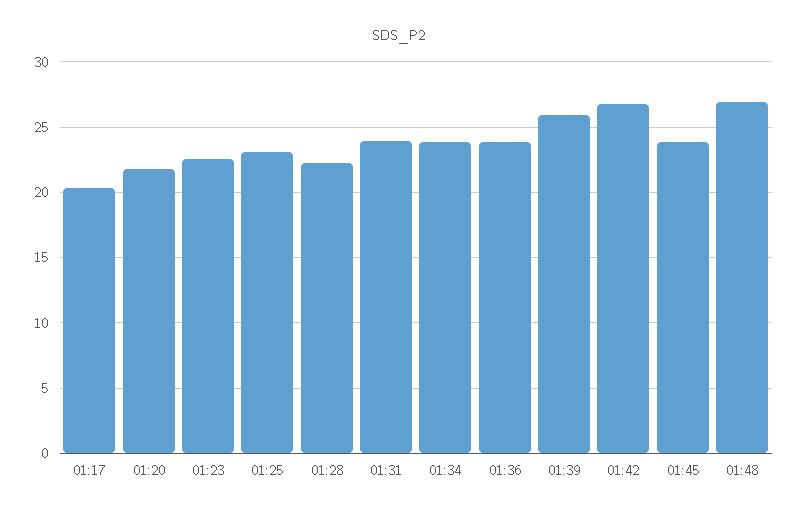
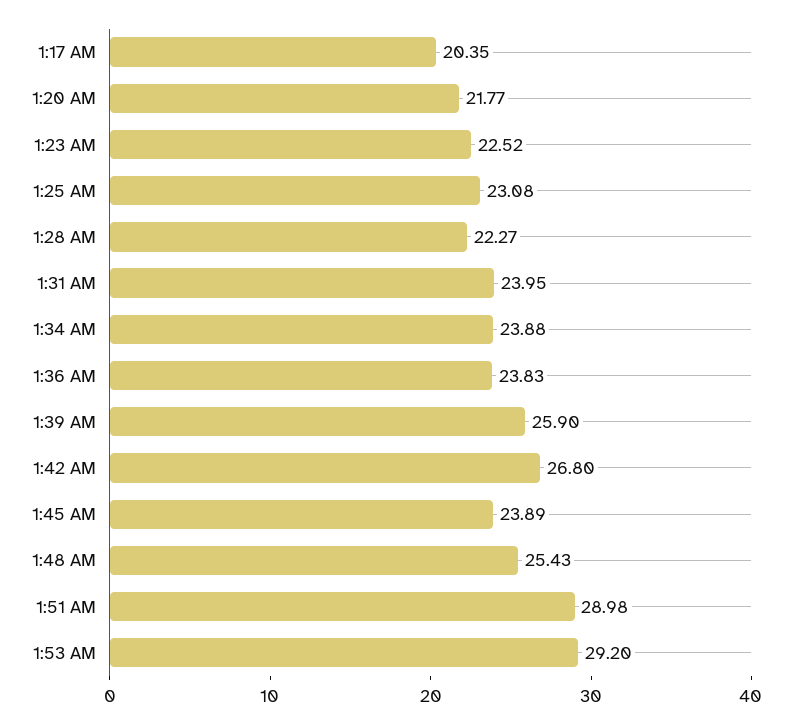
01:48: 27 -> 25.43
1:51 AM: none -> 28.98
1:53 AM: none -> 29.2

